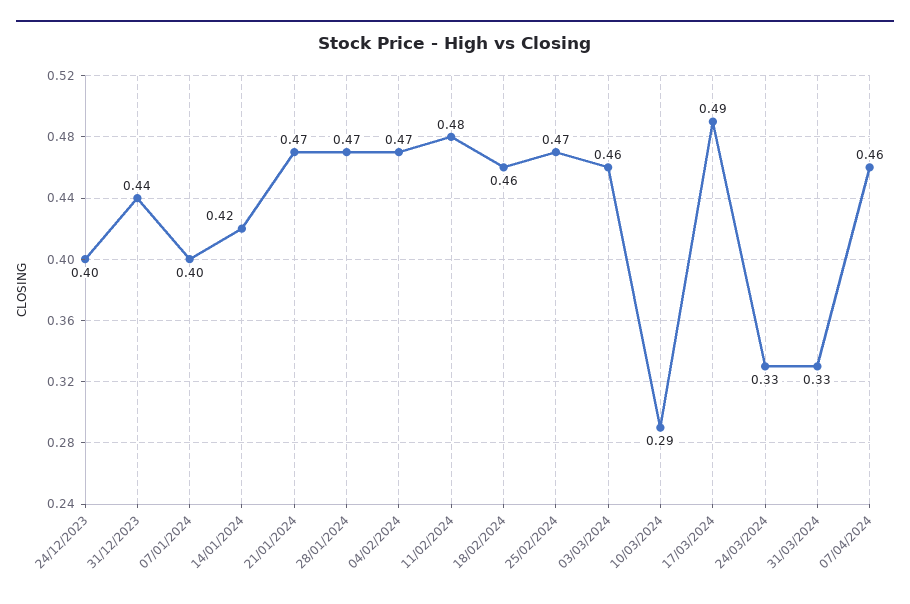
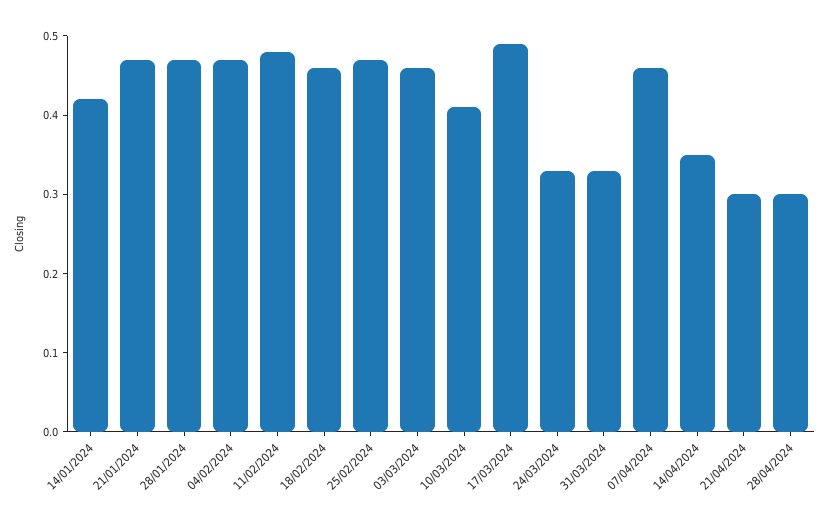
24/12/2023: 0.4 -> none
31/12/2023: 0.44 -> none
07/01/2024: 0.4 -> none
10/03/2024: 0.29 -> 0.4
14/04/2024: none -> 0.35
21/04/2024: none -> 0.3
28/04/2024: none -> 0.3

